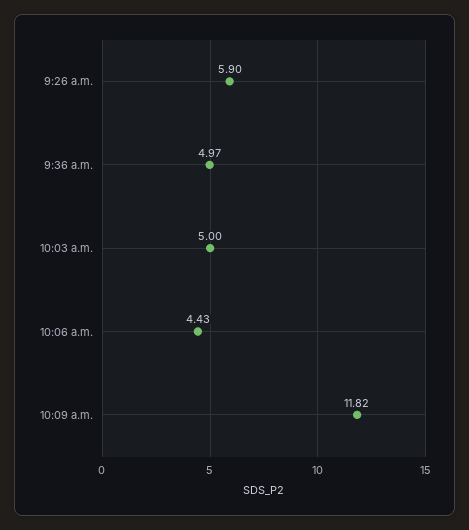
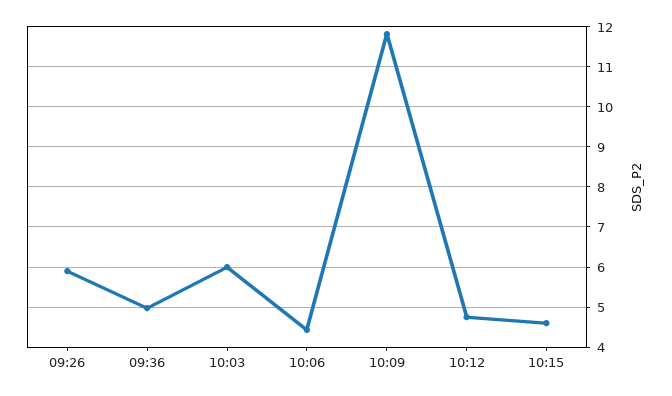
10:03 a.m.: 5 -> 6
10:12: none -> 4.8
10:15: none -> 4.6

